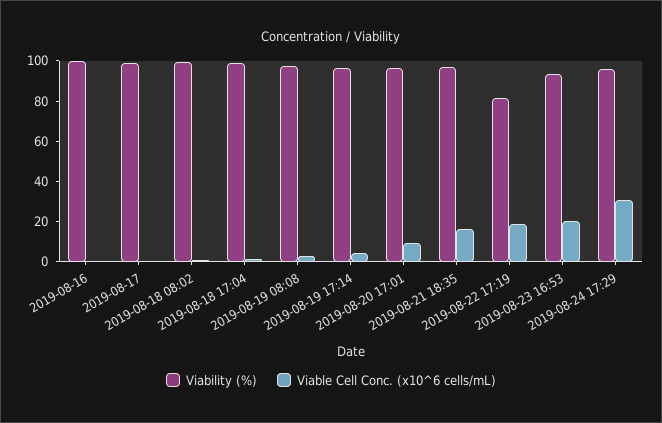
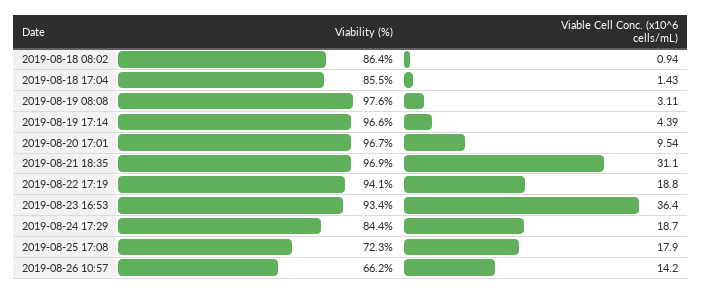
Viability (%), 2019-08-16: 100 -> none
Viable Cell Conc. (x10^6 cells/mL), 2019-08-16: 0 -> none
Viability (%), 2019-08-17: 100 -> none
Viable Cell Conc. (x10^6 cells/mL), 2019-08-17: 0 -> none
Viability (%), 2019-08-18 08:02: 100 -> 86.4
Viability (%), 2019-08-18 17:04: 100 -> 85.5
Viable Cell Conc. (x10^6 cells/mL), 2019-08-21 18:35: 15 -> 31.1
Viability (%), 2019-08-22 17:19: 80 -> 94.1
Viable Cell Conc. (x10^6 cells/mL), 2019-08-23 16:53: 20 -> 36.4
Viability (%), 2019-08-24 17:29: 95 -> 84.4
Viable Cell Conc. (x10^6 cells/mL), 2019-08-24 17:29: 30 -> 18.7
Viability (%), 2019-08-25 17:08: none -> 72.3
Viable Cell Conc. (x10^6 cells/mL), 2019-08-25 17:08: none -> 17.9
Viability (%), 2019-08-26 10:57: none -> 66.2
Viable Cell Conc. (x10^6 cells/mL), 2019-08-26 10:57: none -> 14.2

